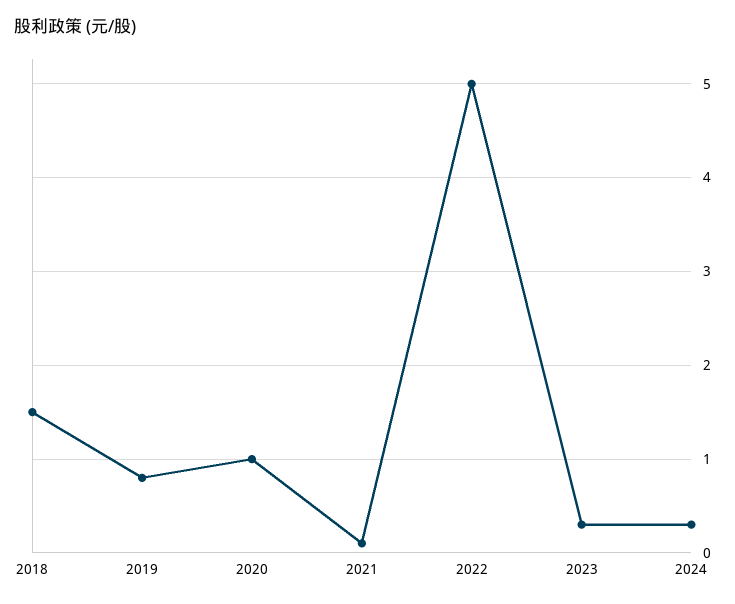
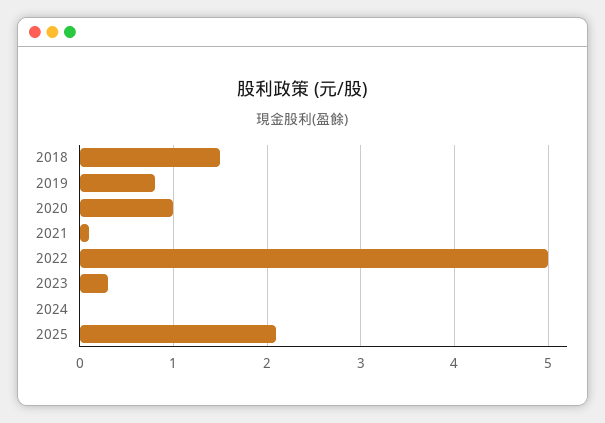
2024: 0.3 -> 0
2025: none -> 2.1

